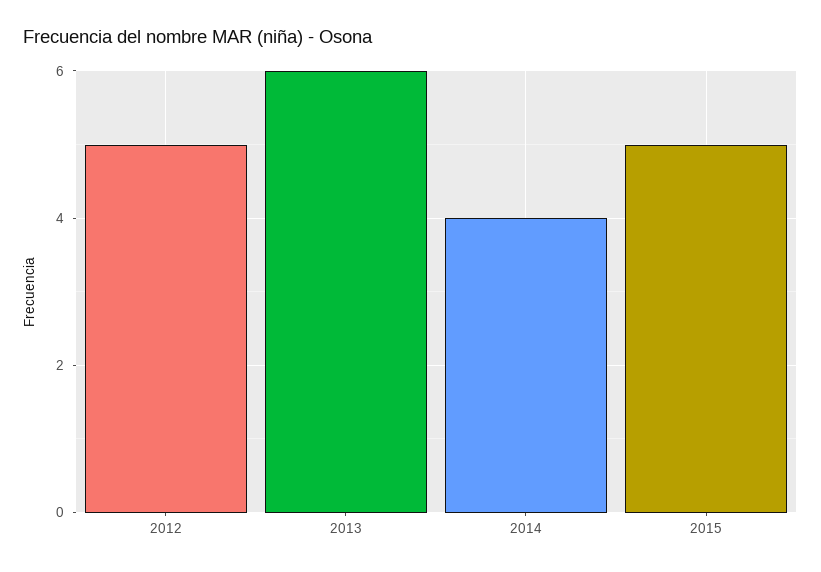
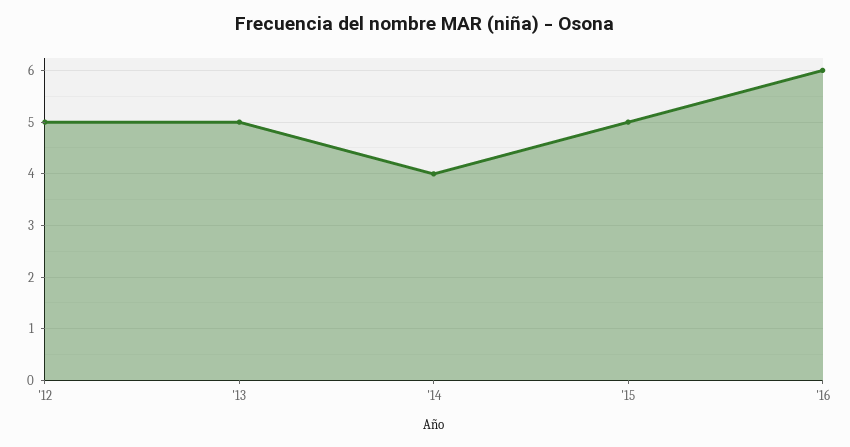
2013: 6 -> 5
'16: none -> 6

